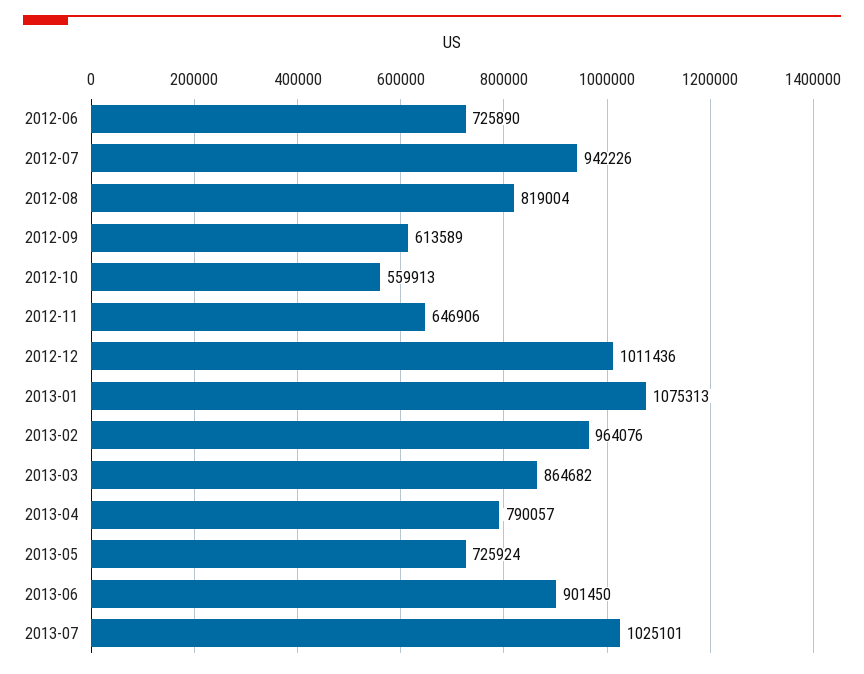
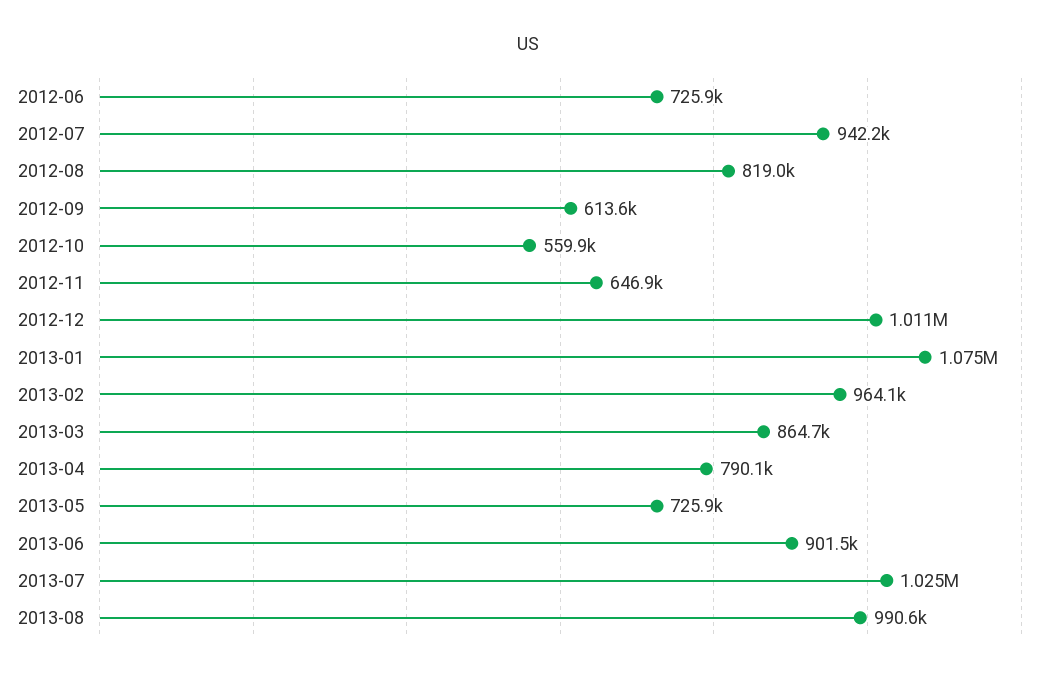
2013-08: none -> 990600

